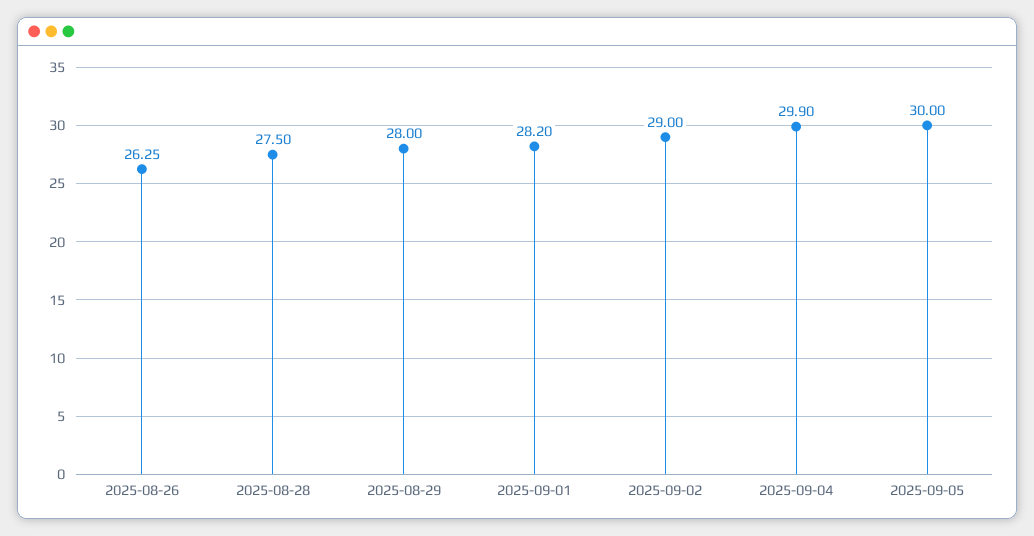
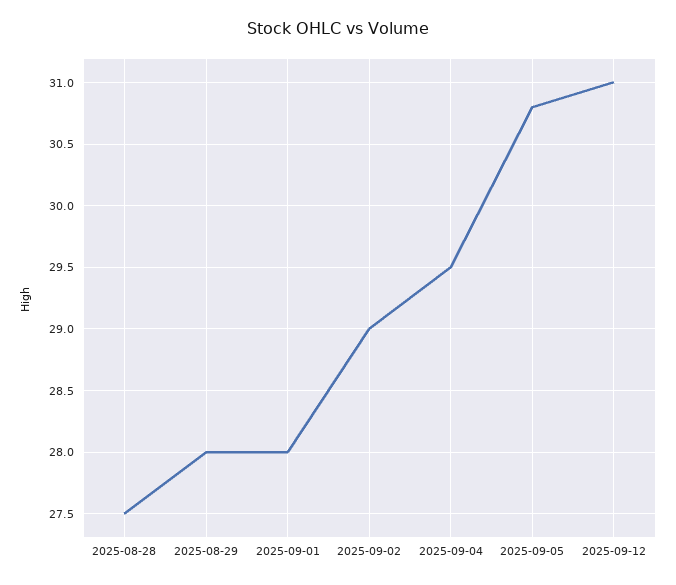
2025-08-26: 26.25 -> none
2025-09-01: 28.2 -> 28
2025-09-04: 29.9 -> 29.5
2025-09-05: 30 -> 30.8
2025-09-12: none -> 31

